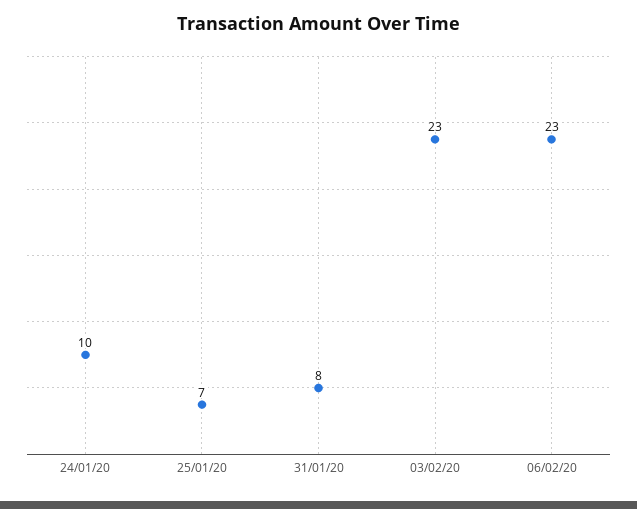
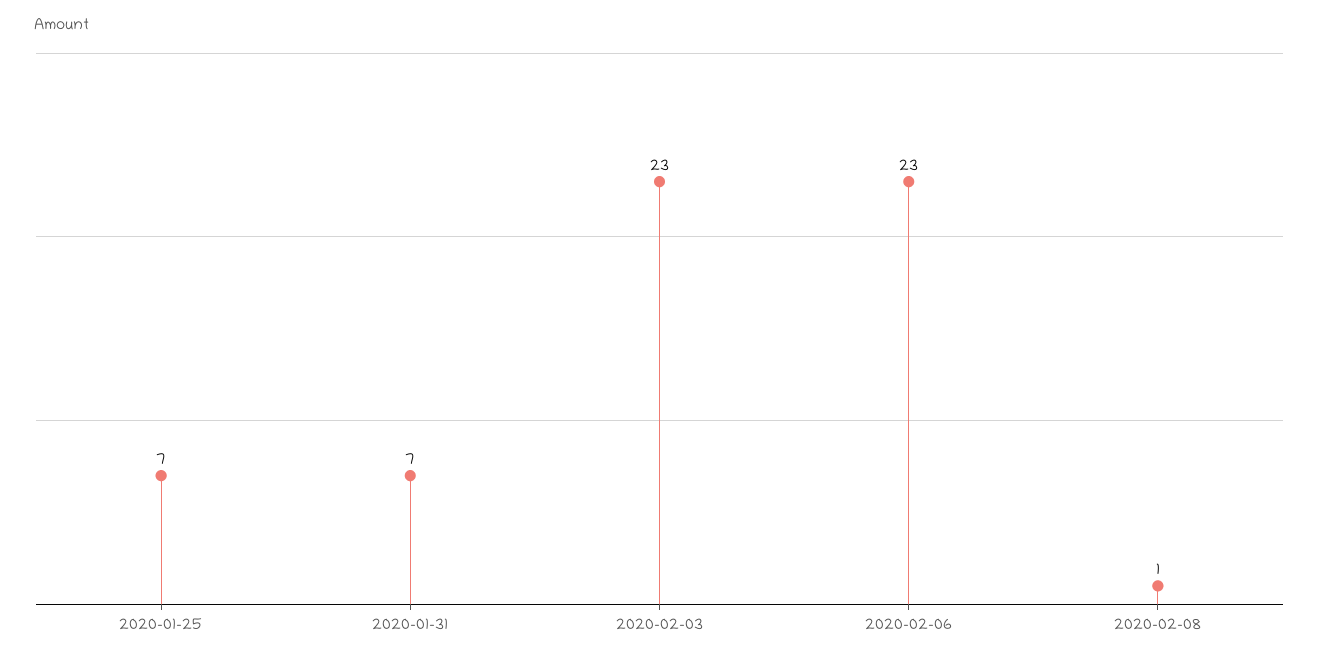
24/01/20: 10 -> none
31/01/20: 8 -> 7
2020-02-08: none -> 1

